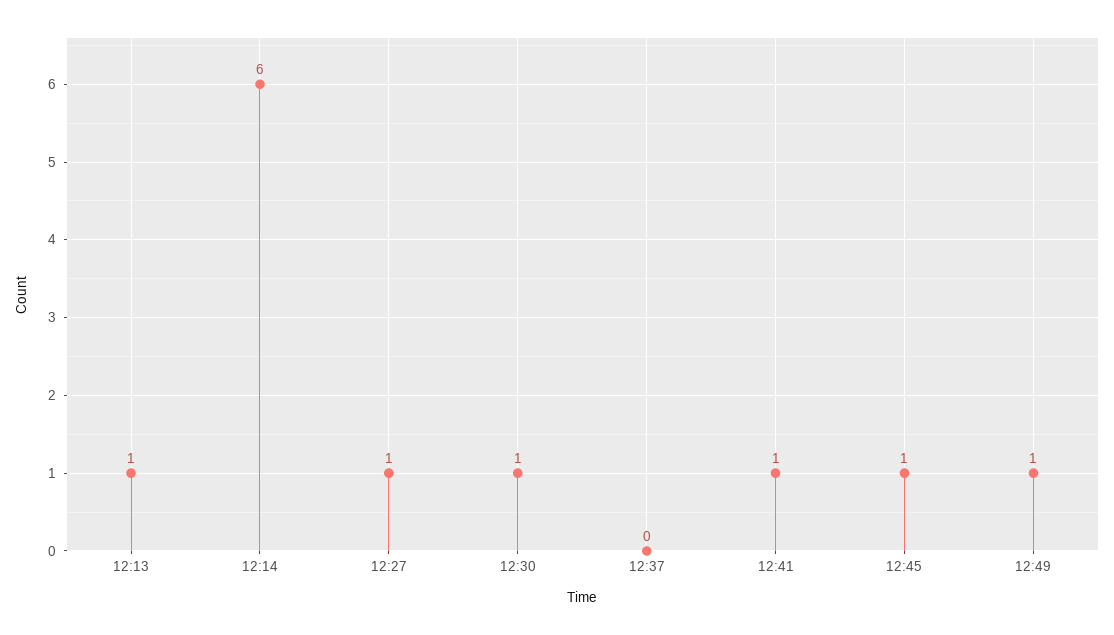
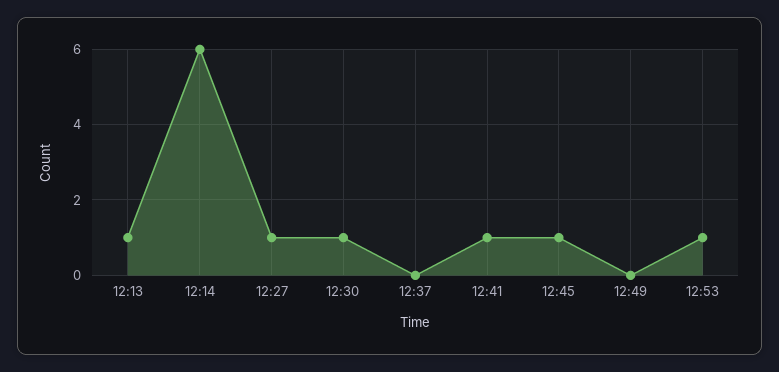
12:49: 1 -> 0
12:53: none -> 1

